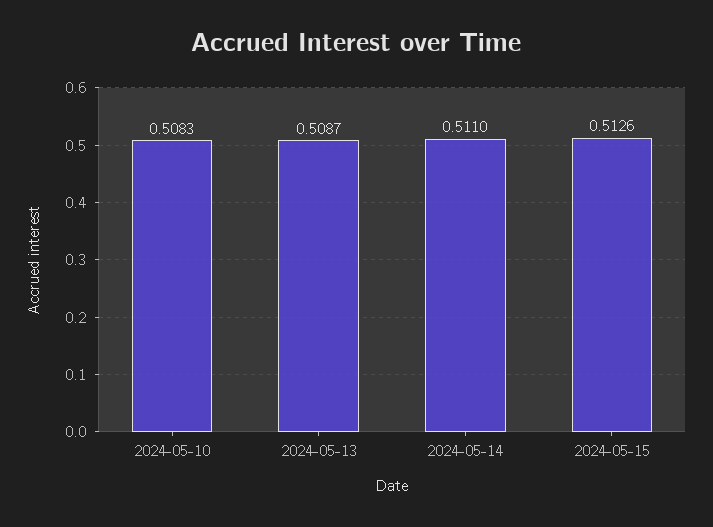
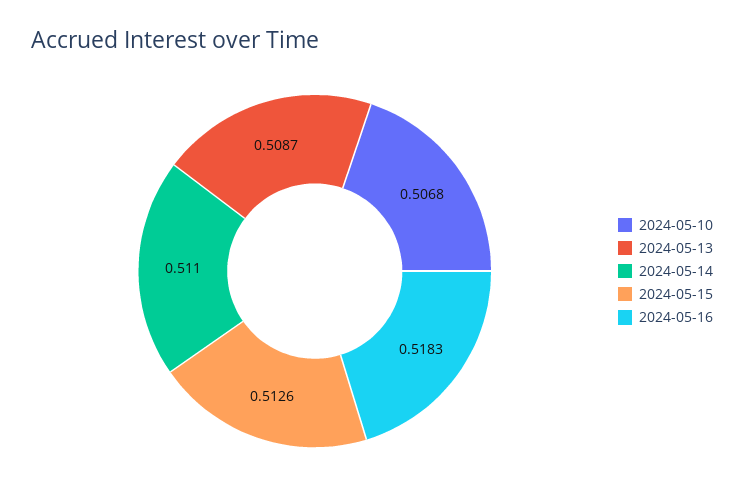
2024-05-10: 0.5083 -> 0.5068
2024-05-16: none -> 0.5183

